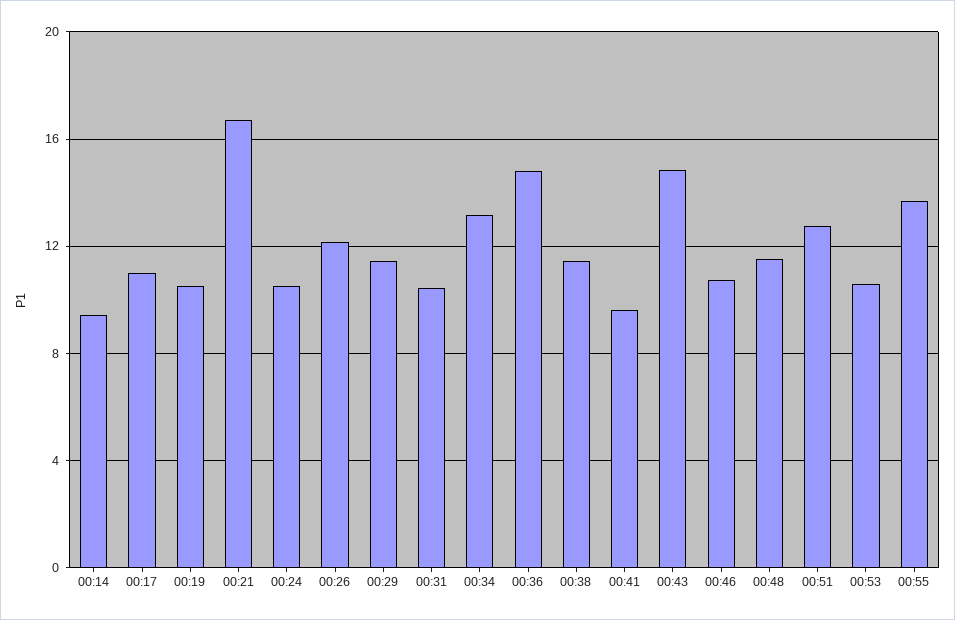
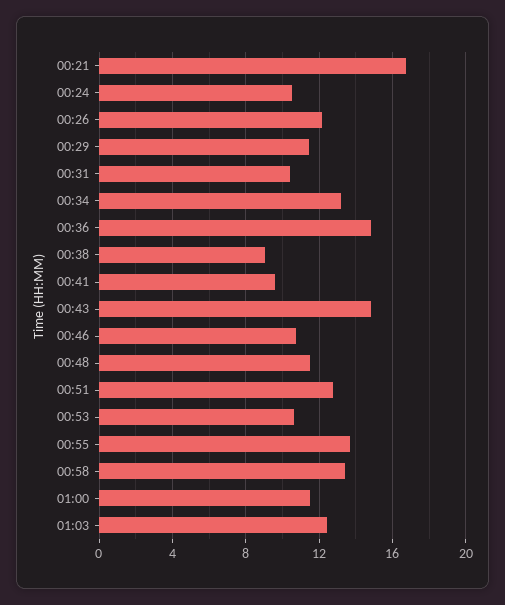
00:14: 9.5 -> none
00:17: 11 -> none
00:19: 10.5 -> none
00:38: 11.5 -> 9
00:58: none -> 13.5
01:00: none -> 11.5
01:03: none -> 12.5

